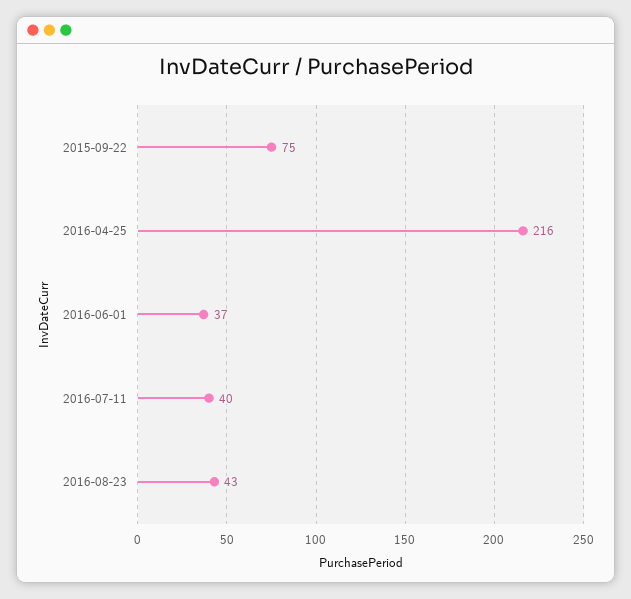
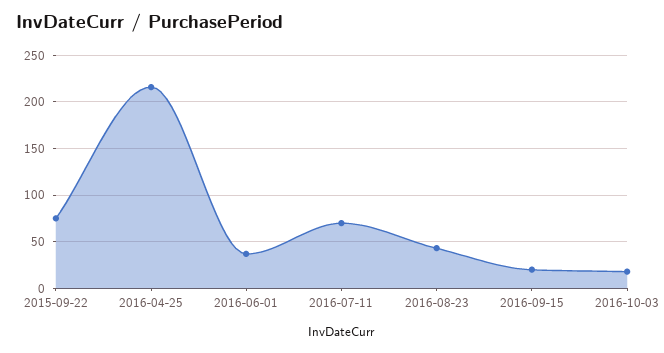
2016-07-11: 40 -> 70
2016-09-15: none -> 20
2016-10-03: none -> 20

